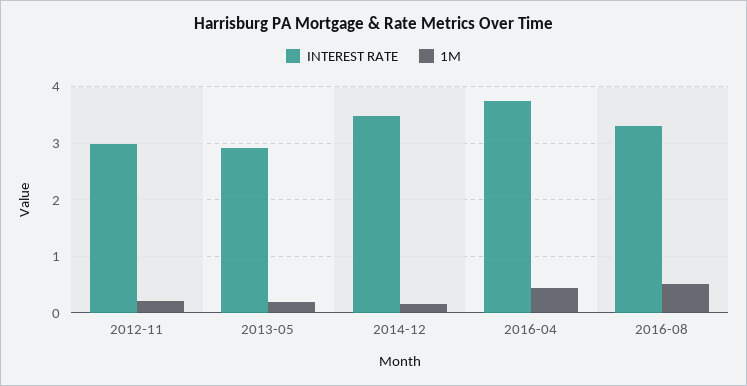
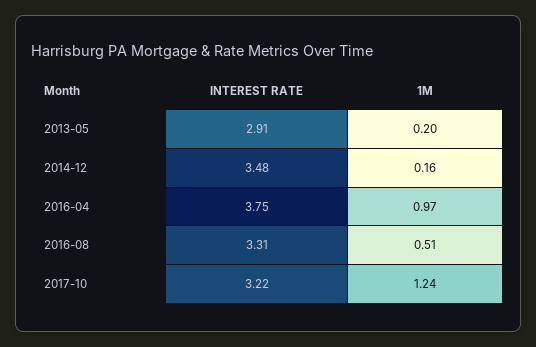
INTEREST RATE, 2012-11: 3 -> none
1M, 2012-11: 0.2 -> none
1M, 2016-04: 0.4 -> 0.97
INTEREST RATE, 2017-10: none -> 3.22
1M, 2017-10: none -> 1.24

